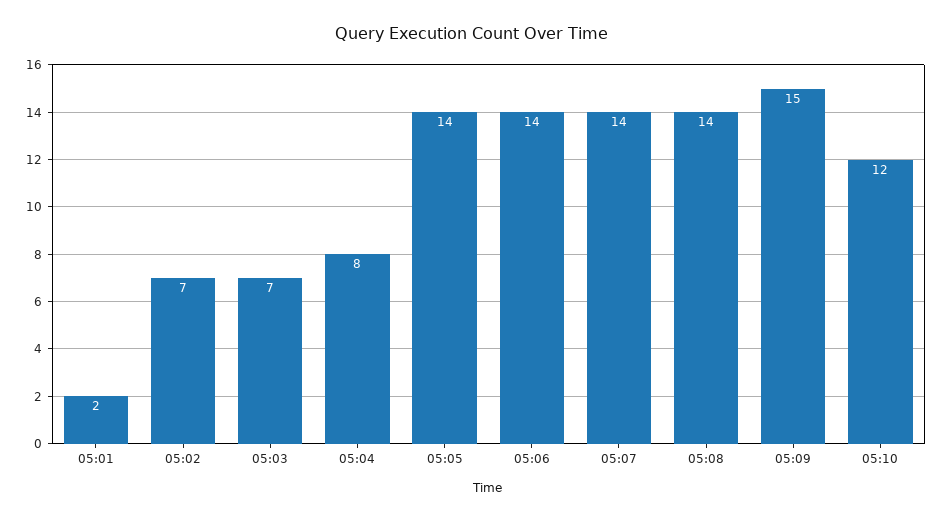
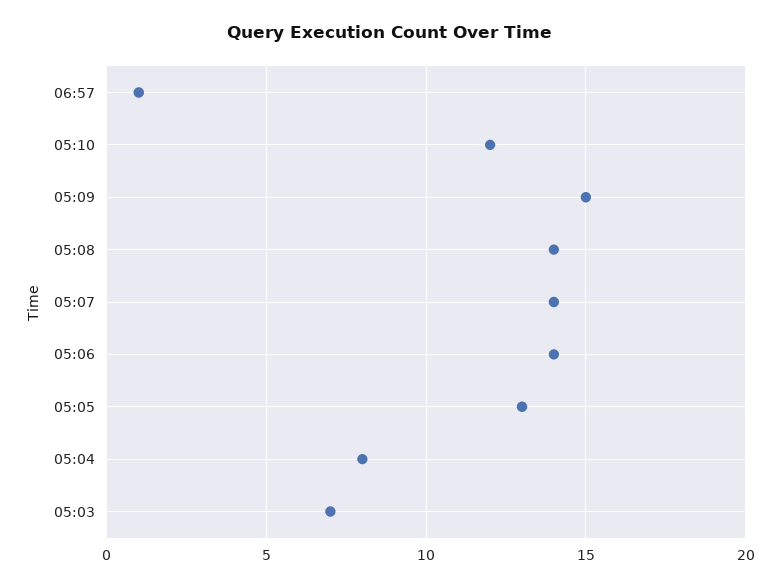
05:01: 2 -> none
05:02: 7 -> none
05:05: 14 -> 13
06:57: none -> 1

